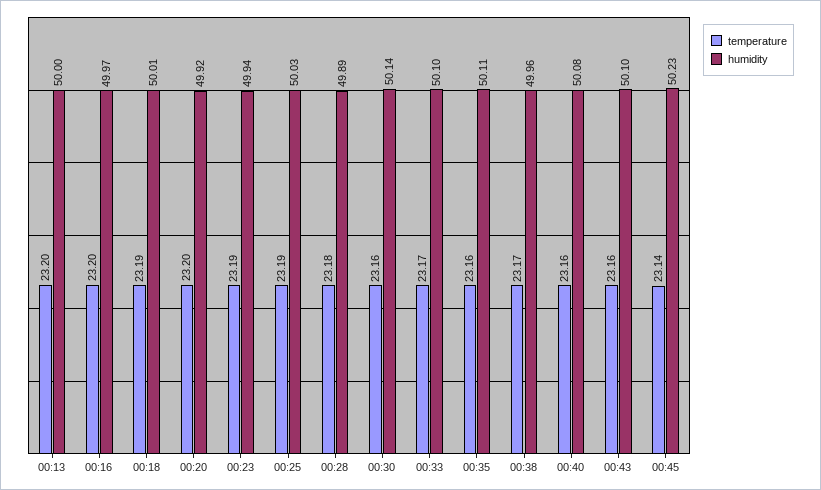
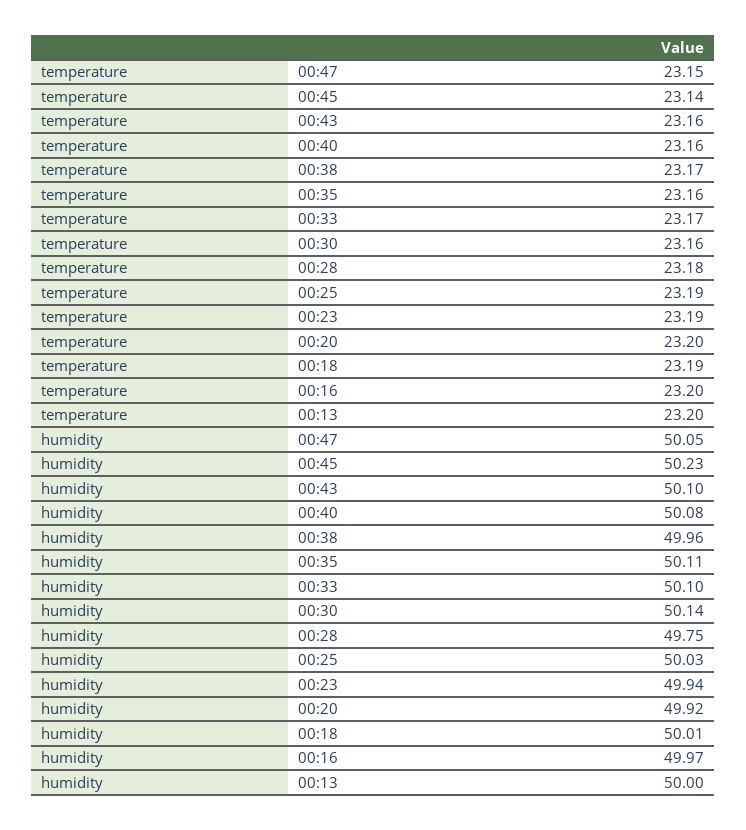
humidity, 00:28: 49.89 -> 49.75
temperature, 00:47: none -> 23.15
humidity, 00:47: none -> 50.05

